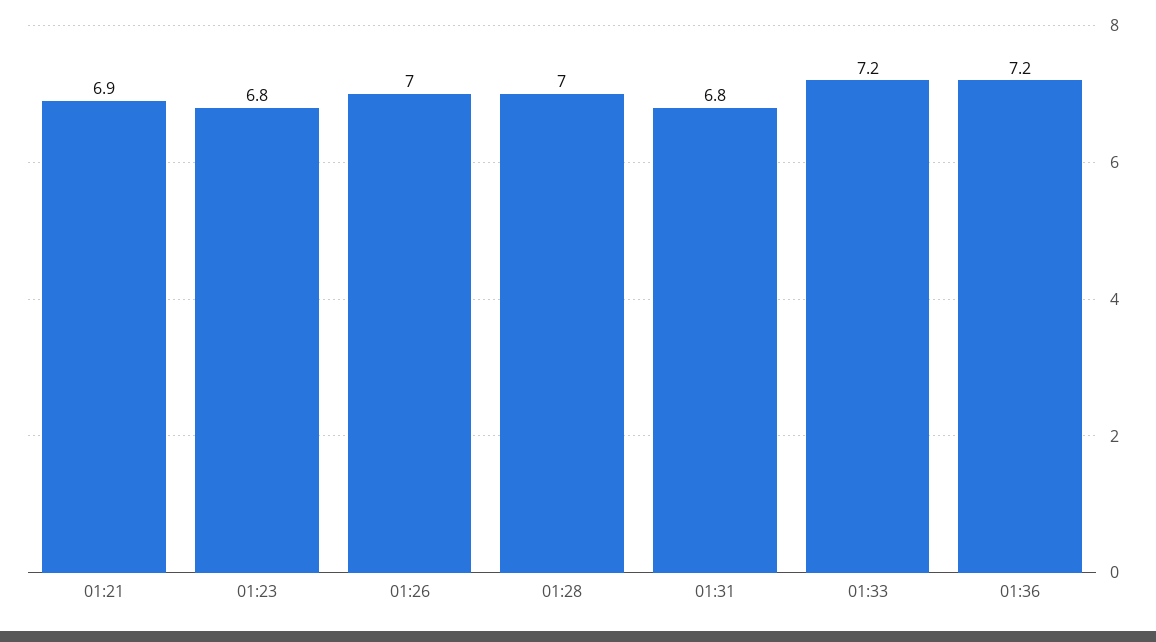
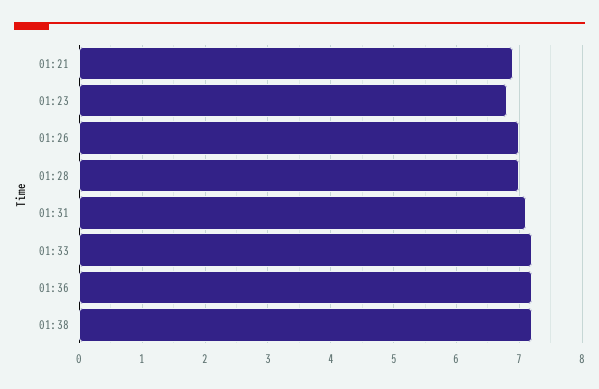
01:31: 6.8 -> 7.1
01:38: none -> 7.2

